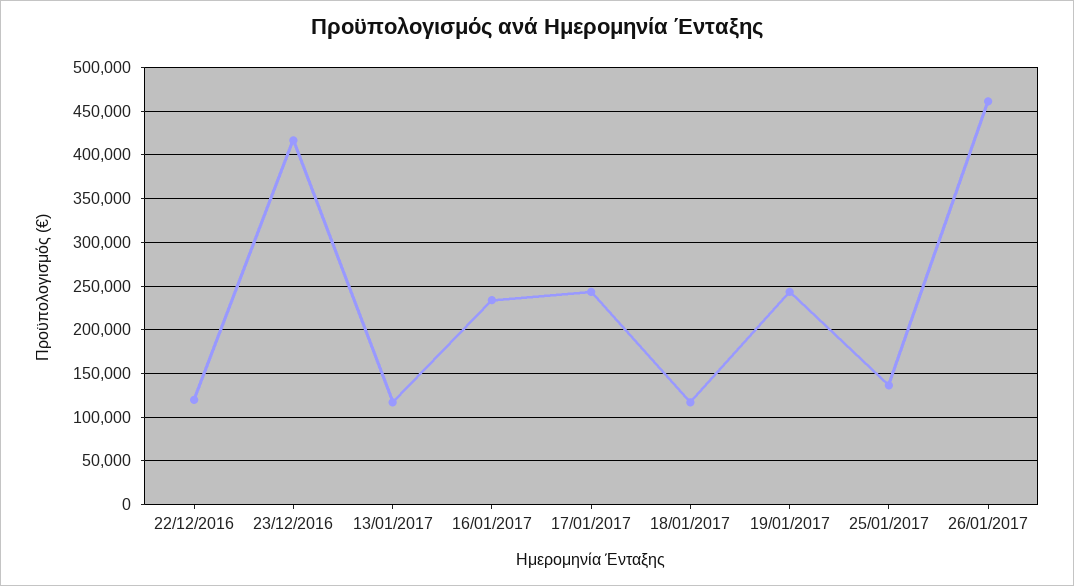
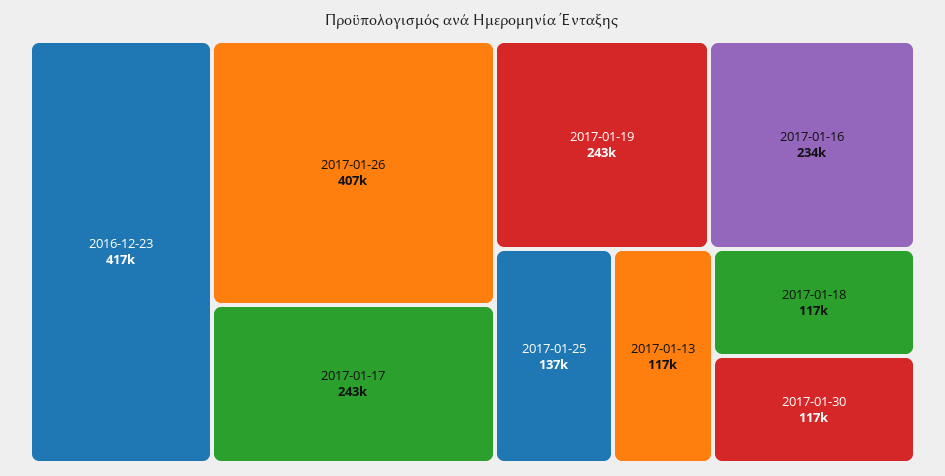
22/12/2016: 120000 -> none
26/01/2017: 460000 -> 407000
2017-01-30: none -> 117000

